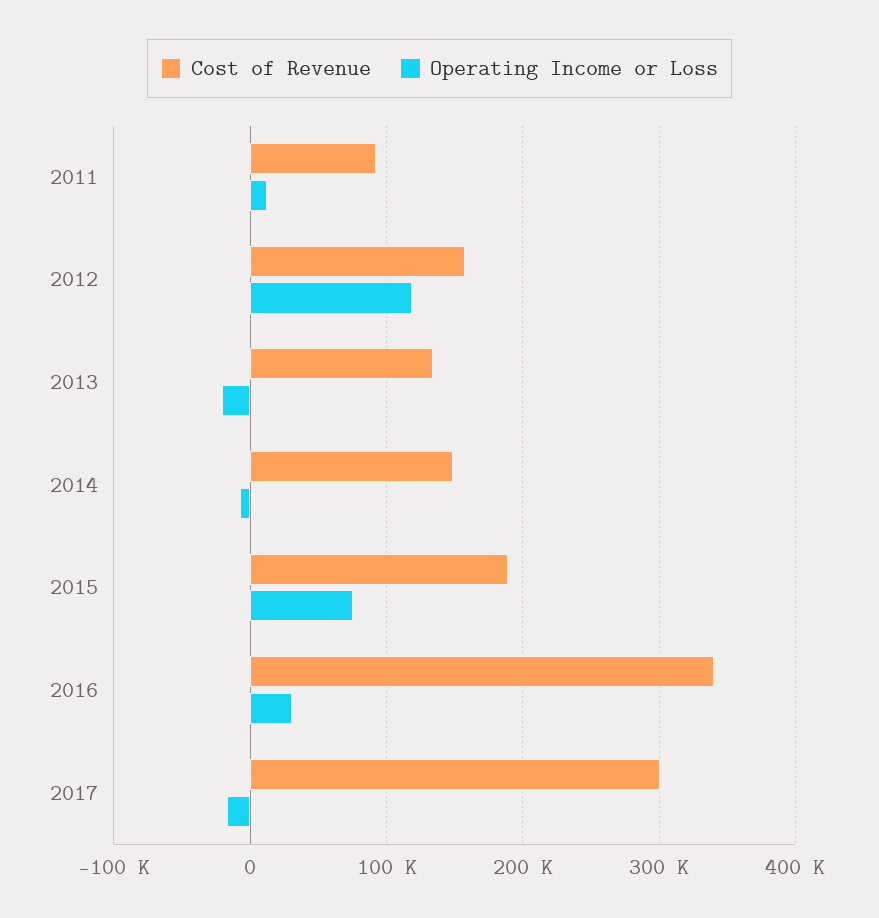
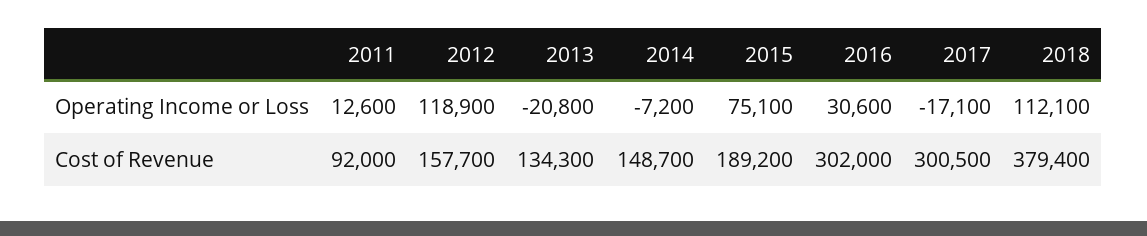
Cost of Revenue, 2016: 340000 -> 302000
Operating Income or Loss, 2018: none -> 112100
Cost of Revenue, 2018: none -> 379400

